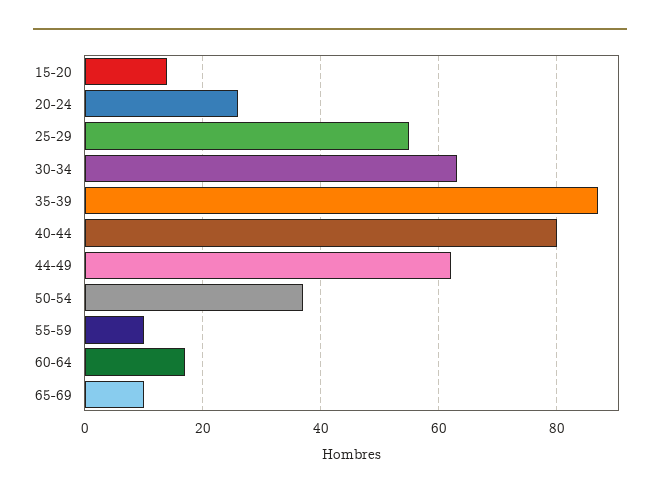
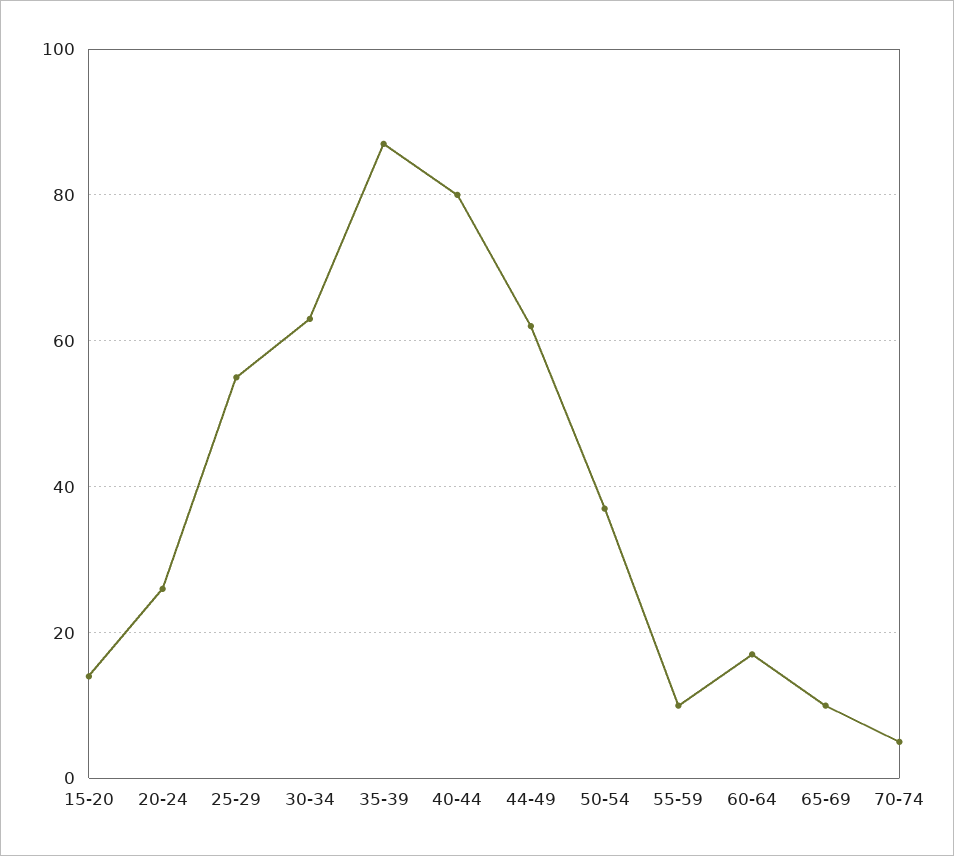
70-74: none -> 5

